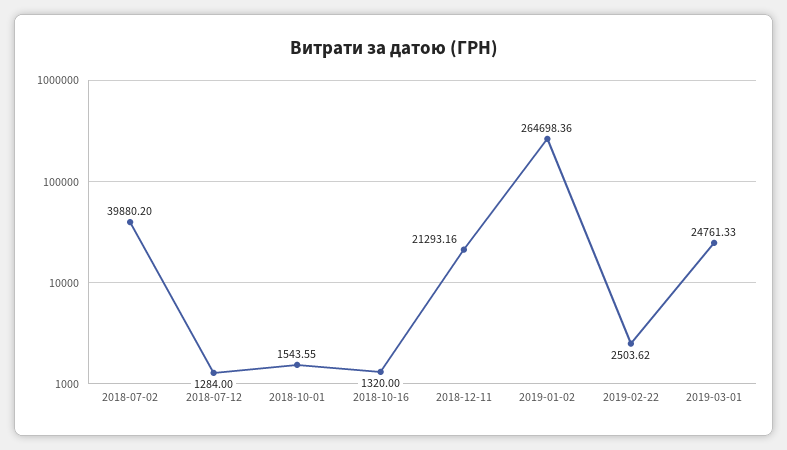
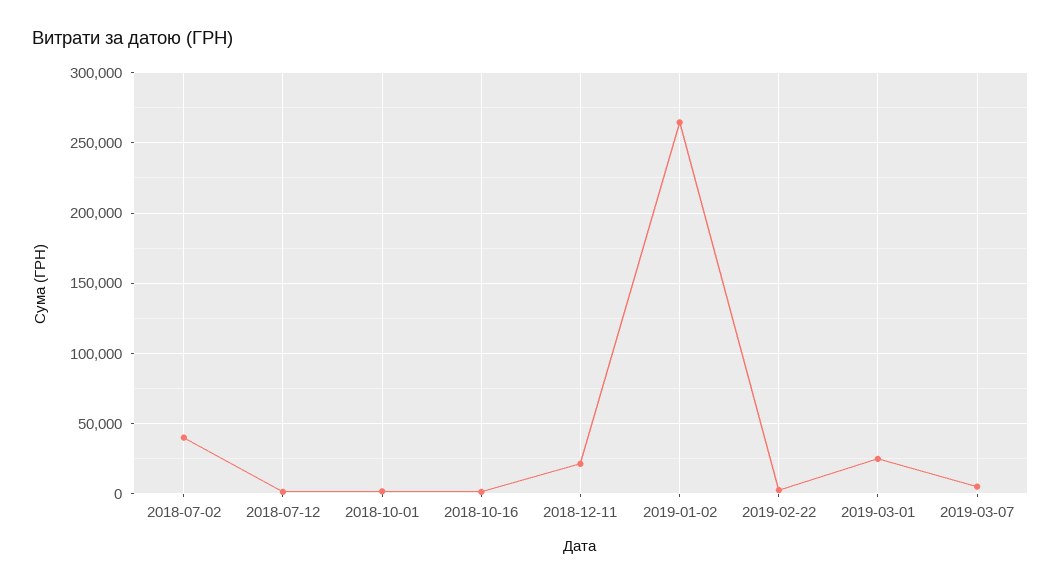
2019-03-07: none -> 5000

